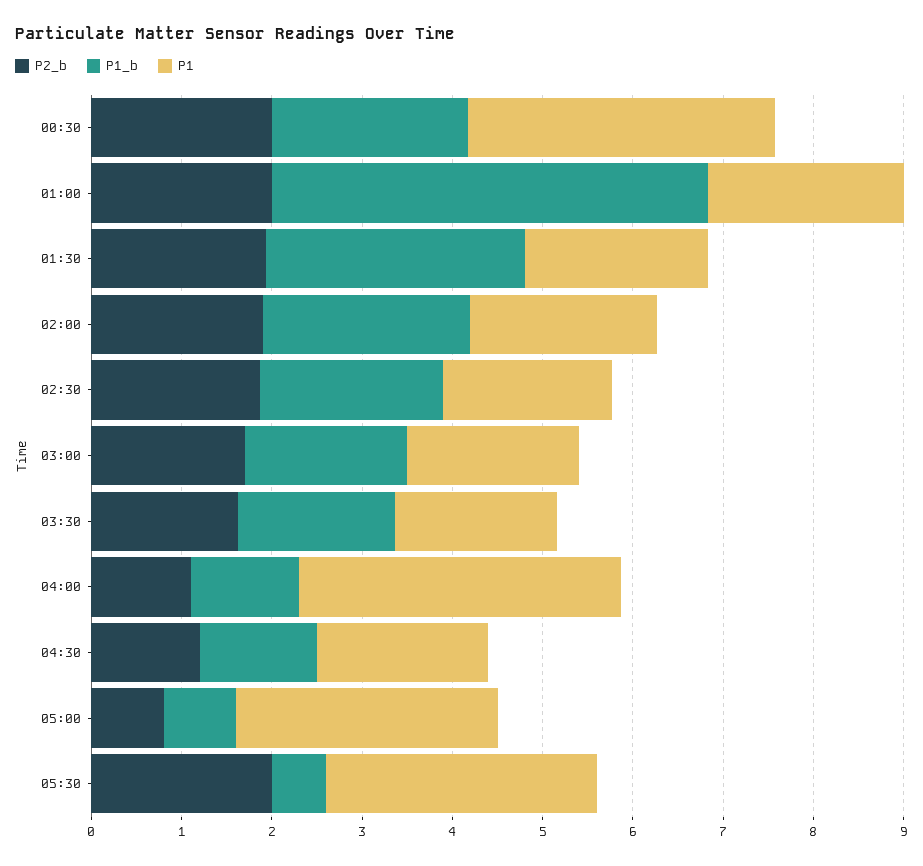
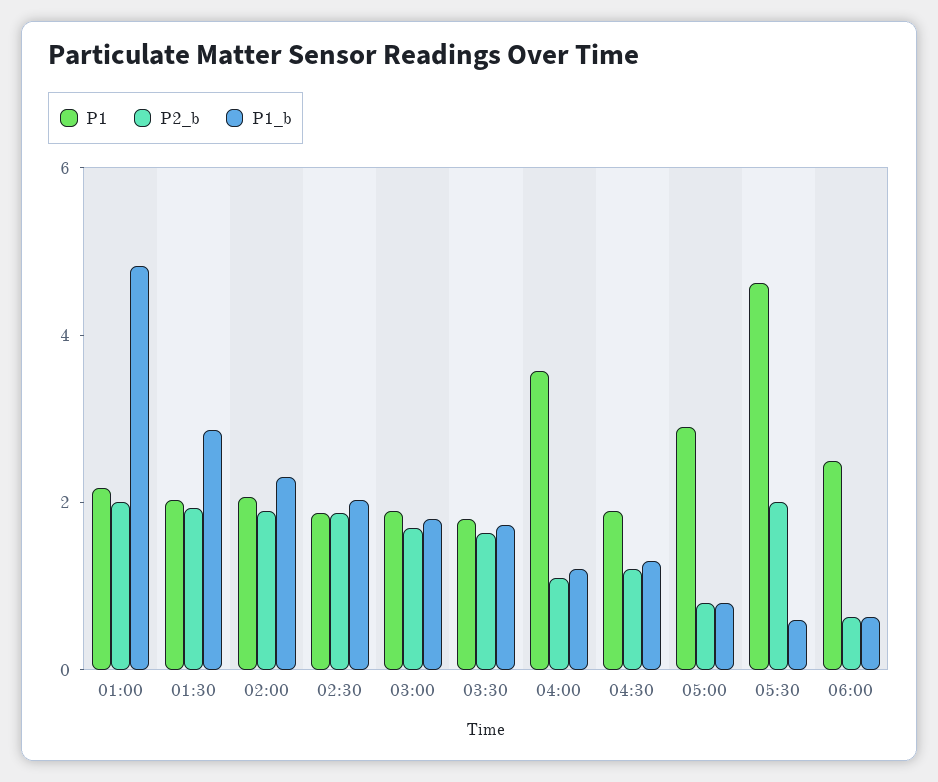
P2_b, 00:30: 2 -> none
P1_b, 00:30: 2.2 -> none
P1, 00:30: 3.4 -> none
P1, 05:30: 3 -> 4.5
P1, 06:00: none -> 2.5
P2_b, 06:00: none -> 0.5
P1_b, 06:00: none -> 0.5

